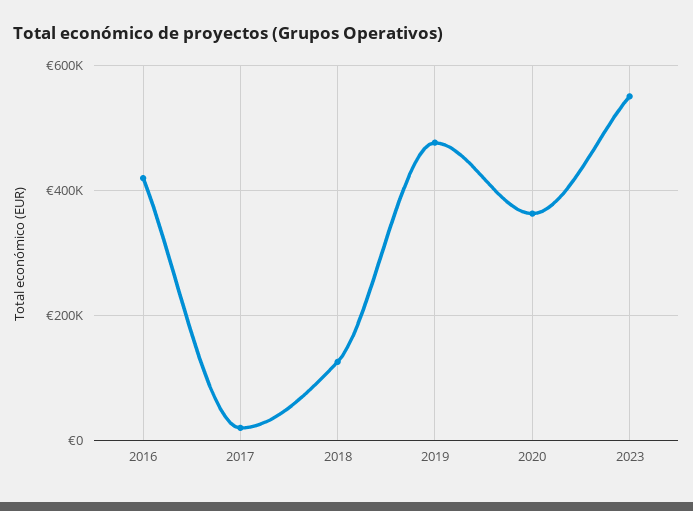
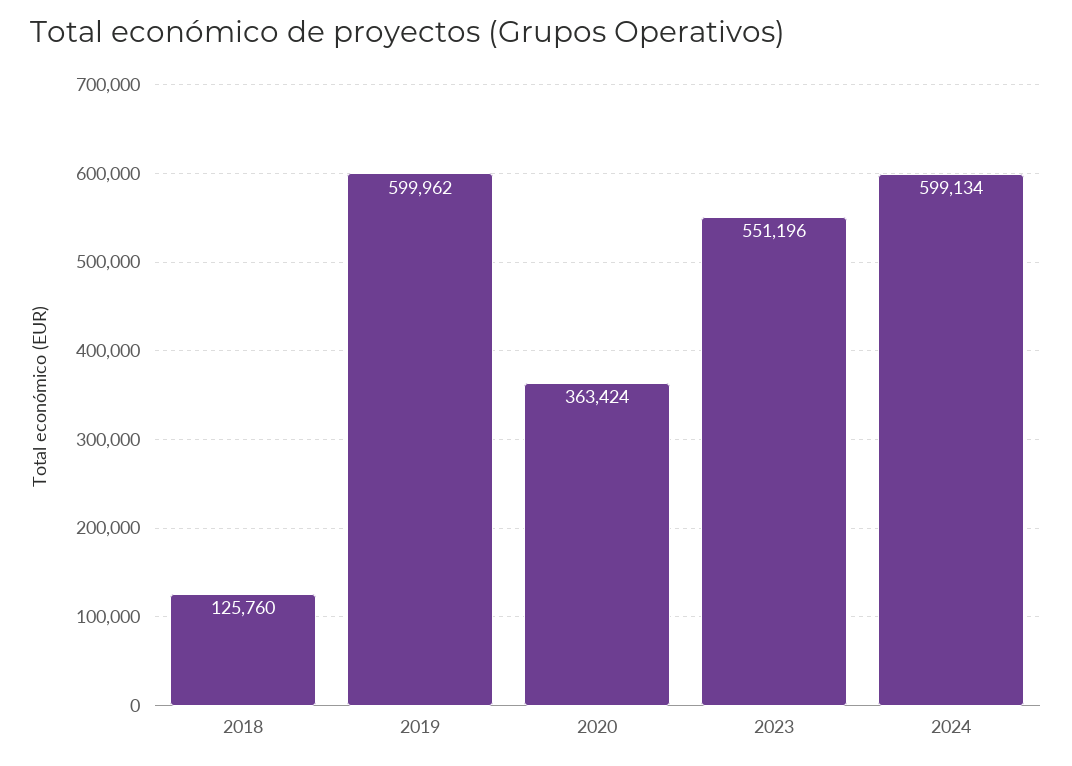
2016: 420000 -> none
2017: 20000 -> none
2019: 480000 -> 599962
2024: none -> 599134

